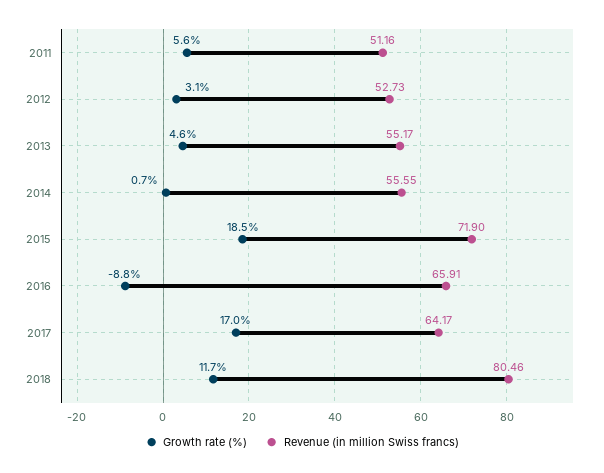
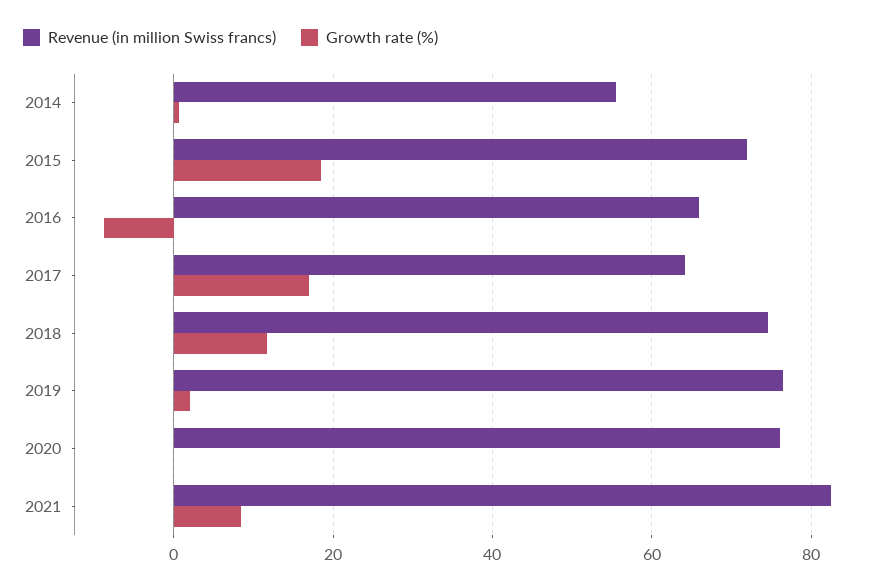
Growth rate (%), 2011: 5.6 -> none
Revenue (in million Swiss francs), 2011: 51.16 -> none
Growth rate (%), 2012: 3.1 -> none
Revenue (in million Swiss francs), 2012: 52.73 -> none
Growth rate (%), 2013: 4.6 -> none
Revenue (in million Swiss francs), 2013: 55.17 -> none
Revenue (in million Swiss francs), 2018: 80.46 -> 74
Revenue (in million Swiss francs), 2019: none -> 76
Growth rate (%), 2019: none -> 2
Revenue (in million Swiss francs), 2020: none -> 76
Growth rate (%), 2020: none -> 0
Revenue (in million Swiss francs), 2021: none -> 82
Growth rate (%), 2021: none -> 8

